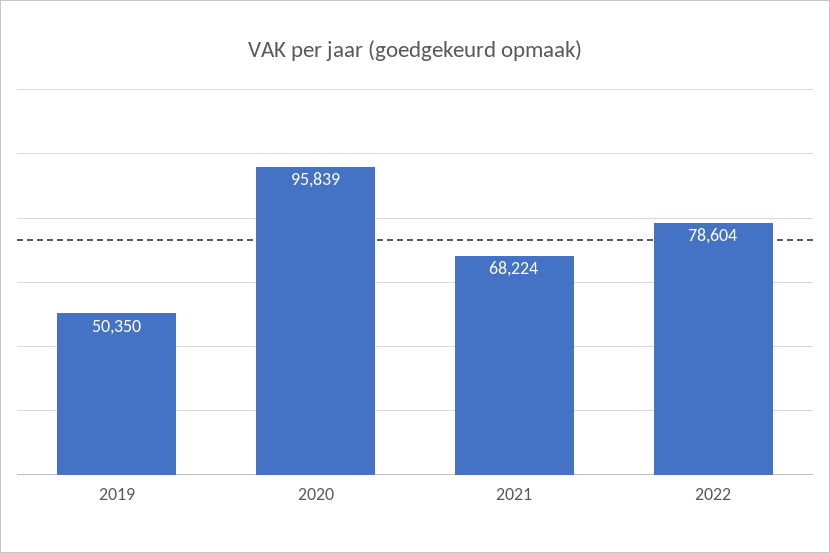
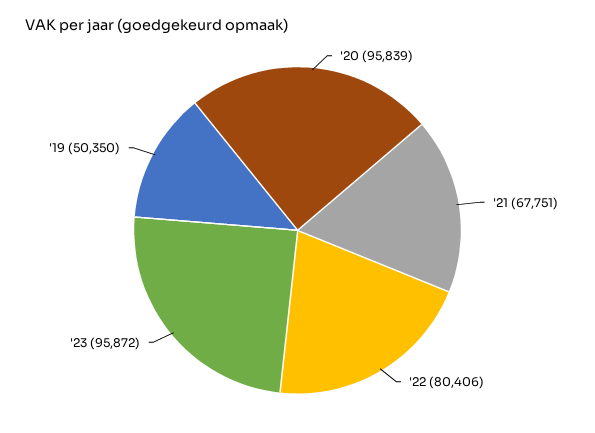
2021: 68224 -> 67751
2022: 78604 -> 80406
'23: none -> 95872

